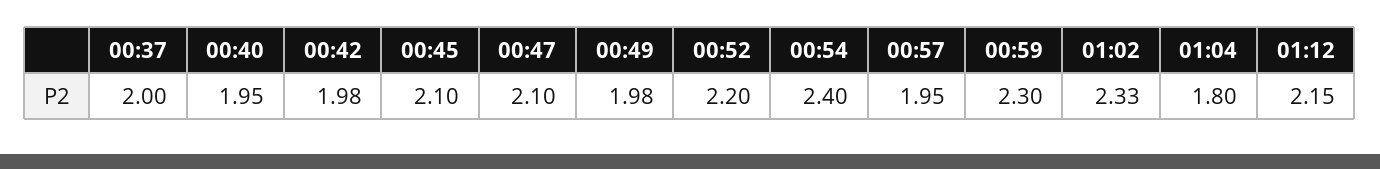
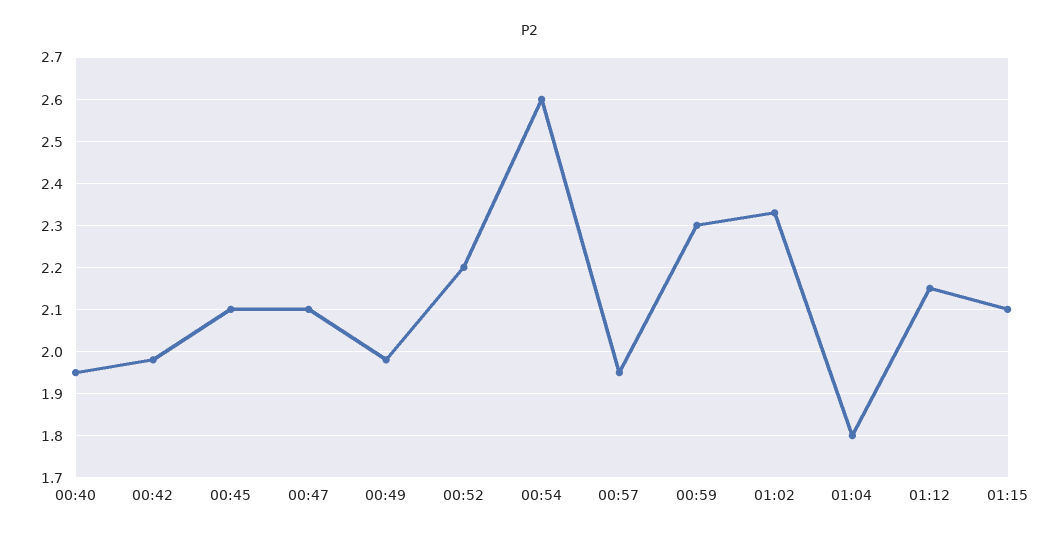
00:37: 2 -> none
00:54: 2.4 -> 2.6
01:15: none -> 2.1

